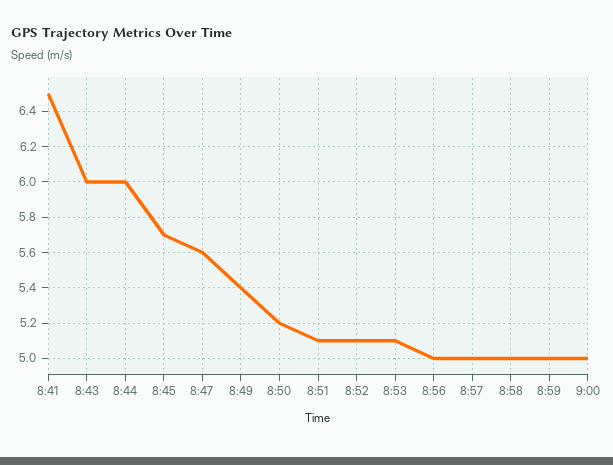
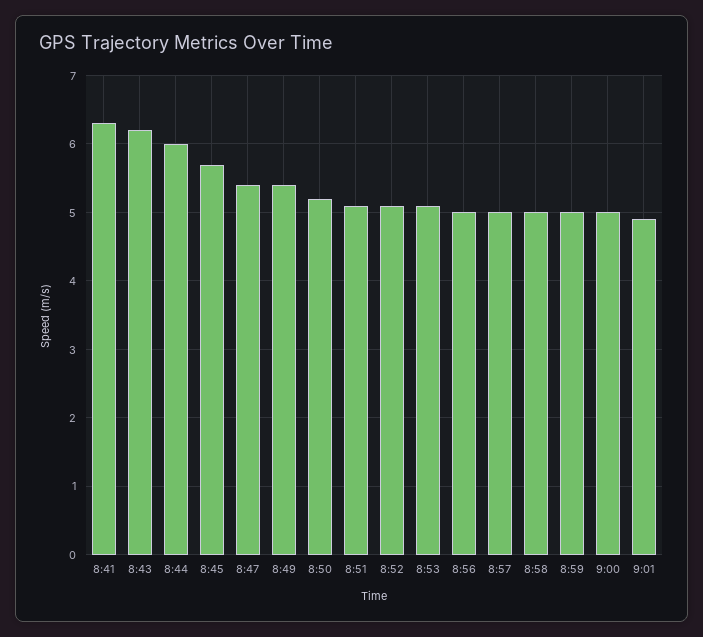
8:41: 6.5 -> 6.3
8:43: 6 -> 6.2
8:47: 5.6 -> 5.4
9:01: none -> 4.9

